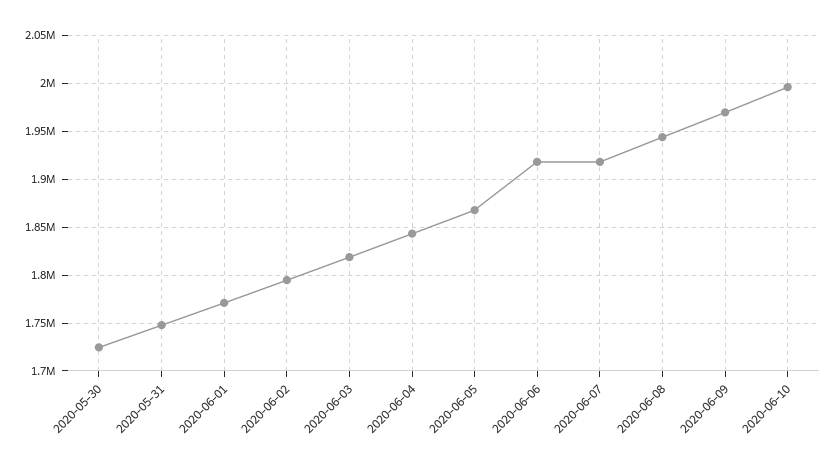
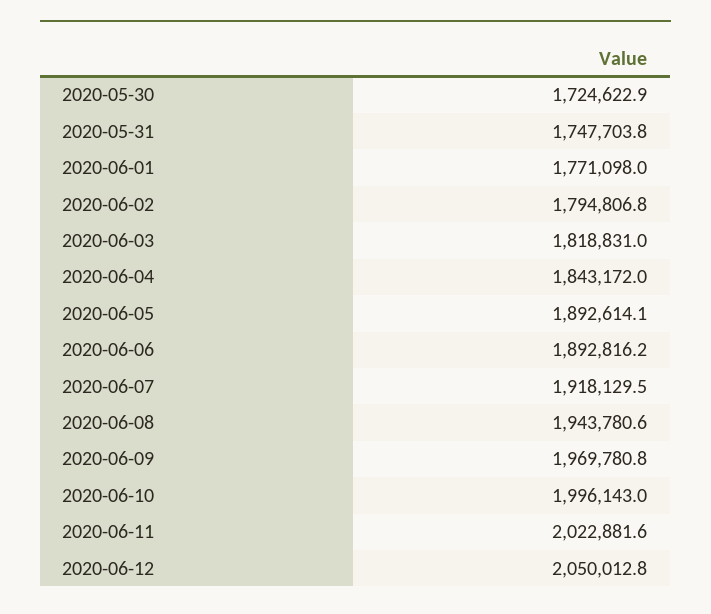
2020-06-05: 1870000 -> 1892614.1
2020-06-06: 1920000 -> 1892816.2
2020-06-11: none -> 2022881.6
2020-06-12: none -> 2050012.8

